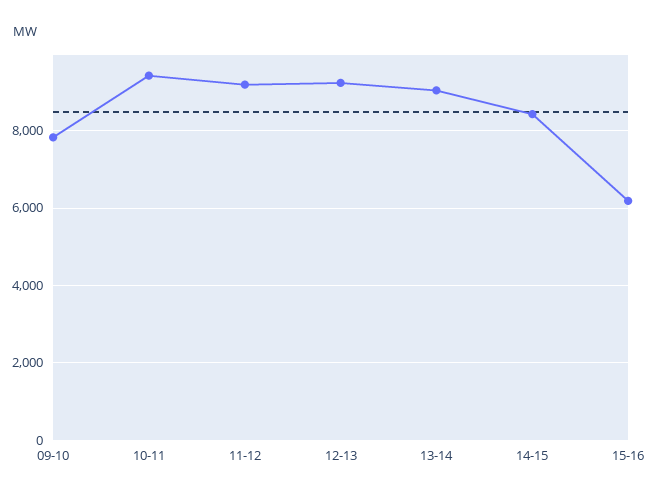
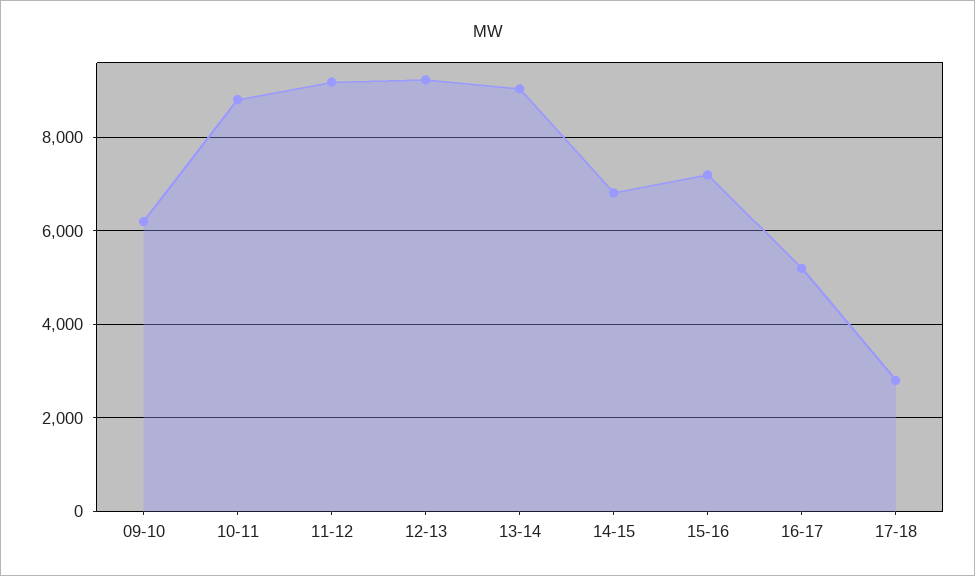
09-10: 7800 -> 6200
10-11: 9400 -> 8800
14-15: 8400 -> 6800
15-16: 6200 -> 7200
16-17: none -> 5200
17-18: none -> 2800

